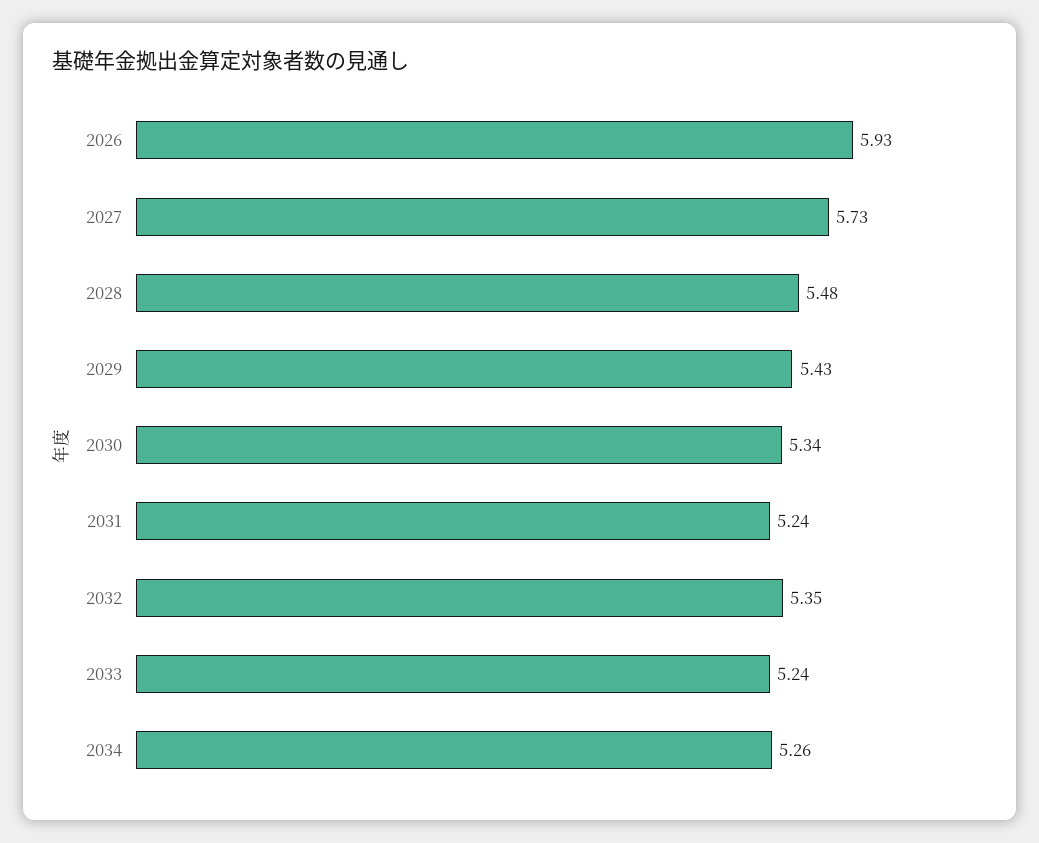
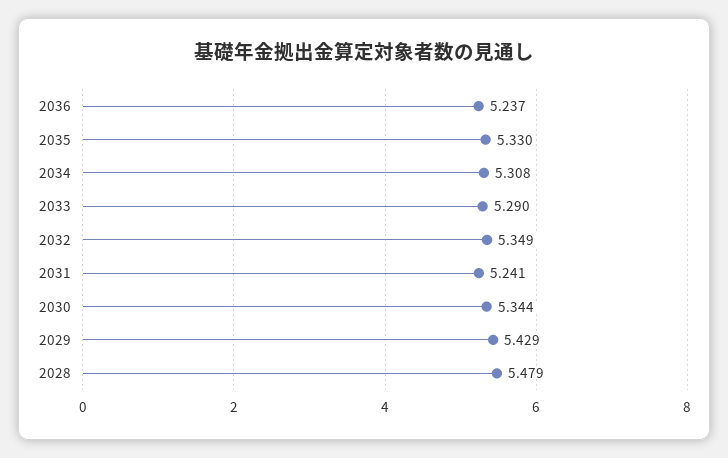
2026: 5.93 -> none
2027: 5.73 -> none
2033: 5.24 -> 5.29
2034: 5.26 -> 5.308
2036: none -> 5.237
2035: none -> 5.33

